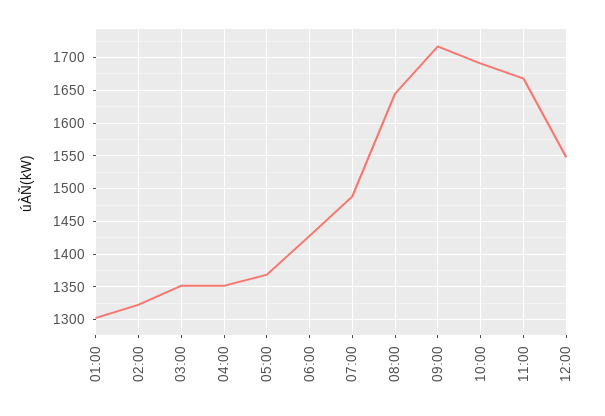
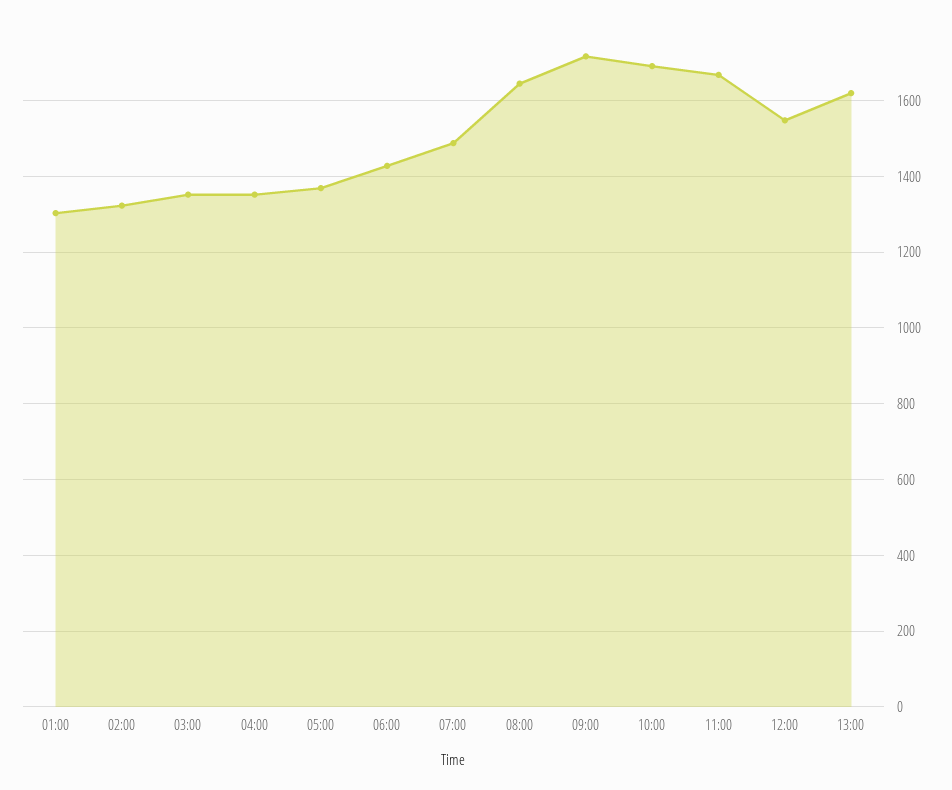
13:00: none -> 1620

